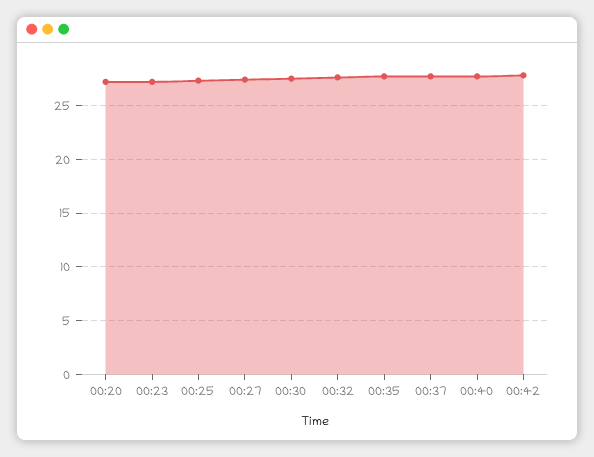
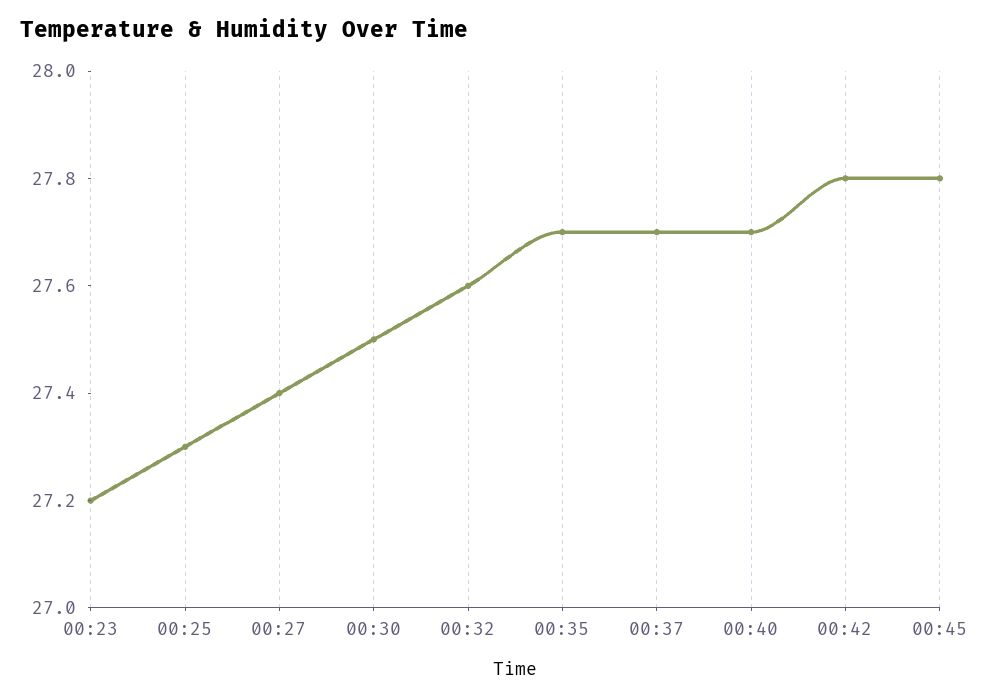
00:20: 27 -> none
00:45: none -> 27.8

